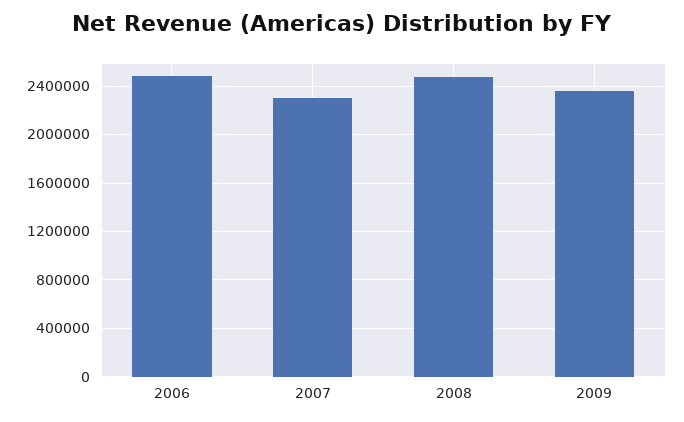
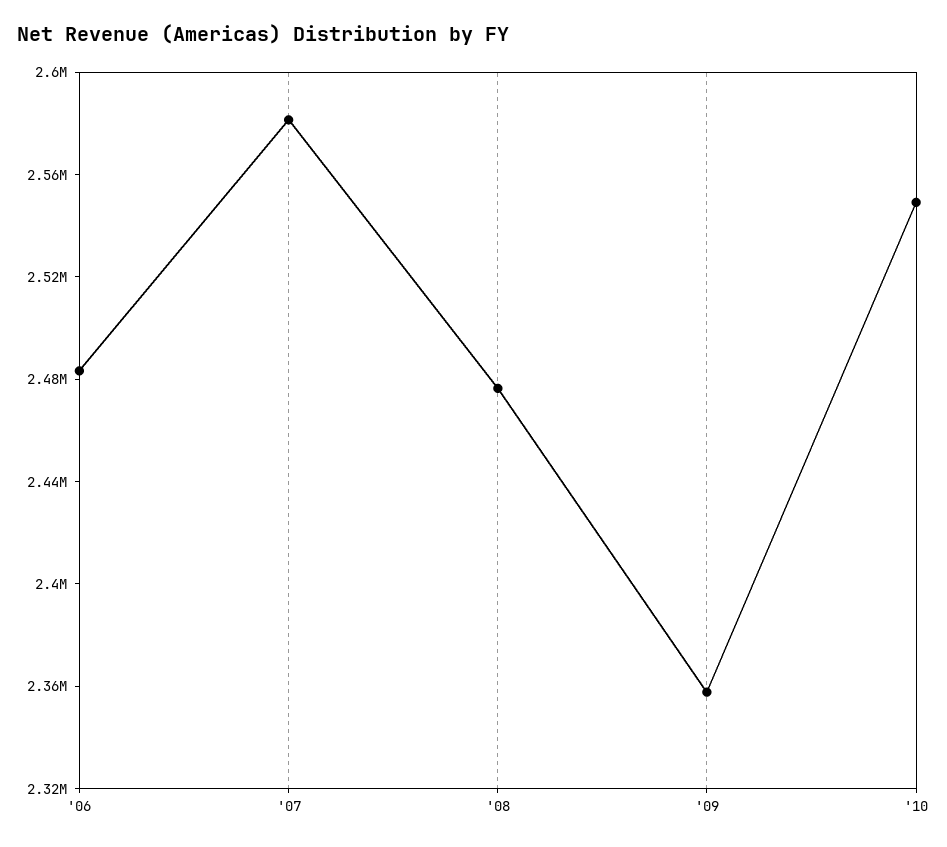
2007: 2300000 -> 2580000
'10: none -> 2550000

